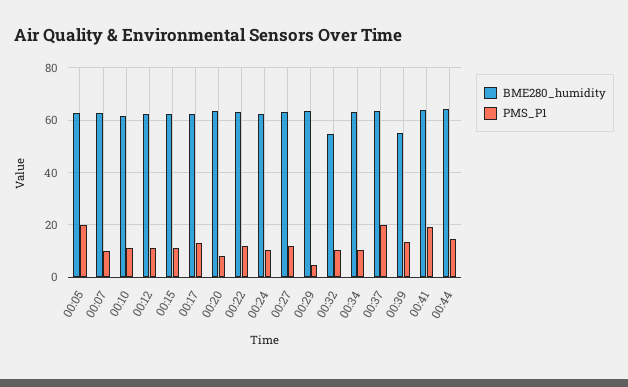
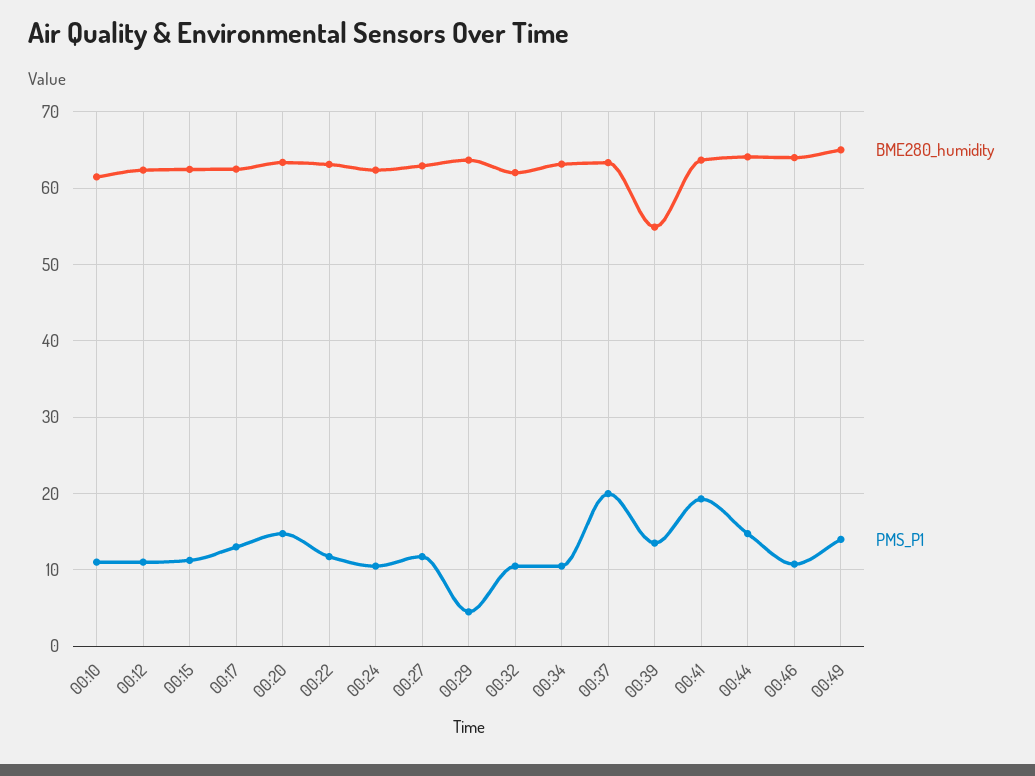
BME280_humidity, 00:05: 62.5 -> none
PMS_P1, 00:05: 20 -> none
BME280_humidity, 00:07: 62.5 -> none
PMS_P1, 00:07: 10 -> none
PMS_P1, 00:20: 7.5 -> 15
BME280_humidity, 00:32: 55 -> 62
BME280_humidity, 00:46: none -> 64
PMS_P1, 00:46: none -> 11
BME280_humidity, 00:49: none -> 65
PMS_P1, 00:49: none -> 14

